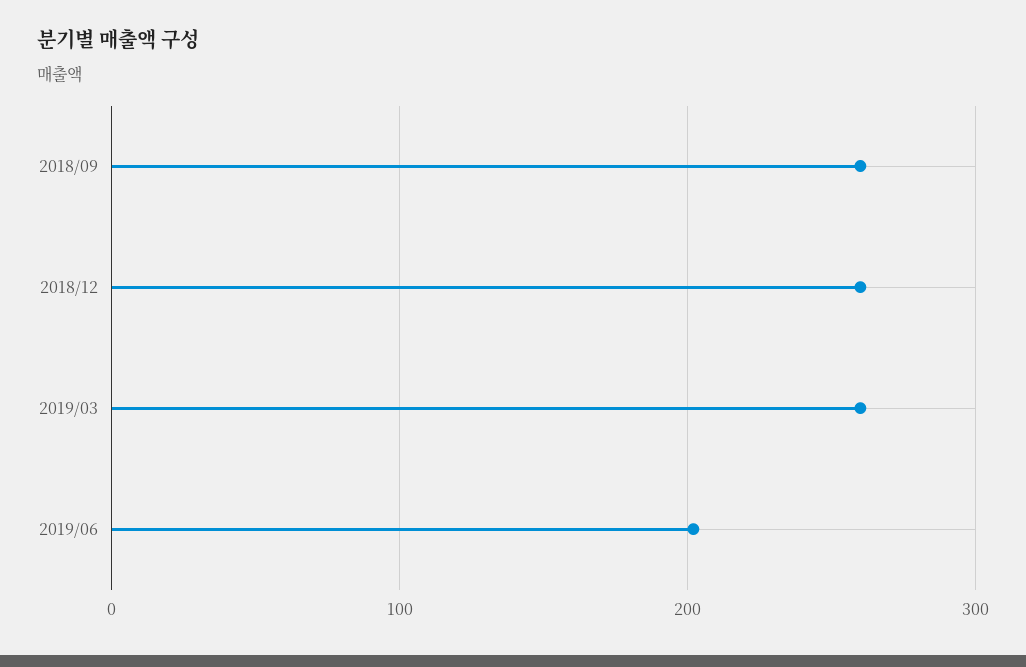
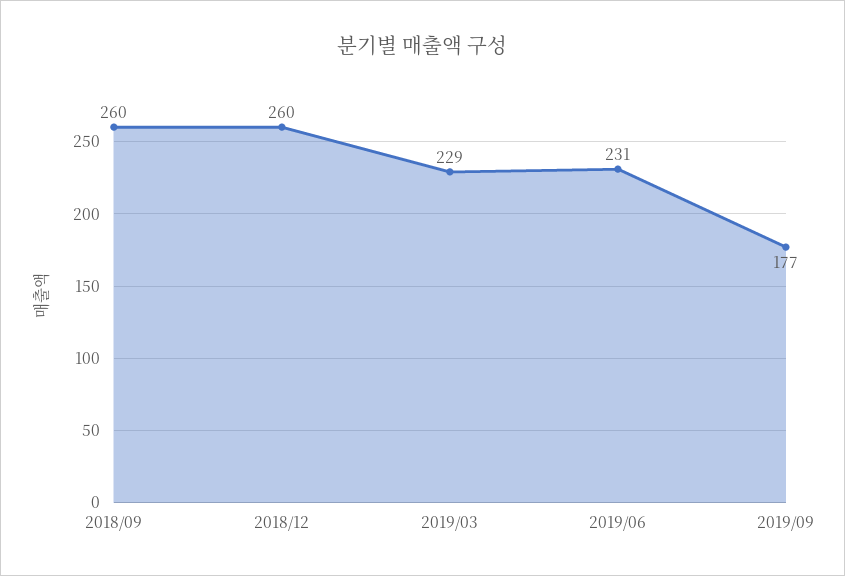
2019/03: 260 -> 229
2019/06: 200 -> 231
2019/09: none -> 177

